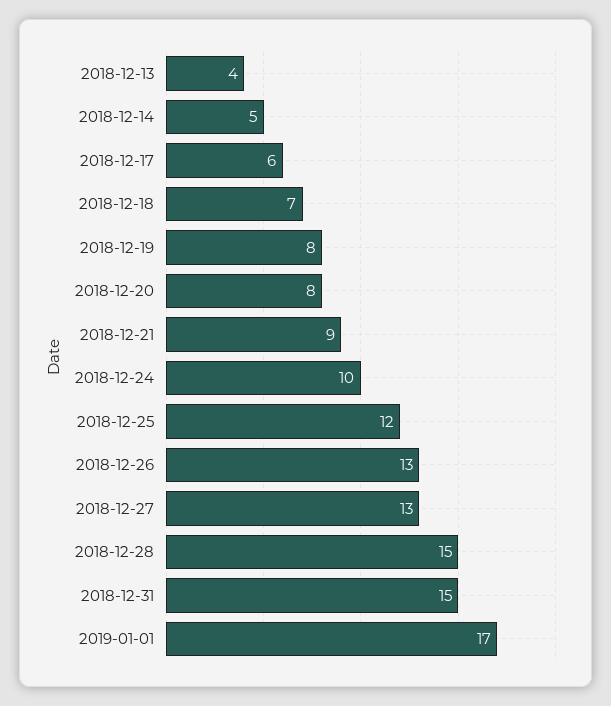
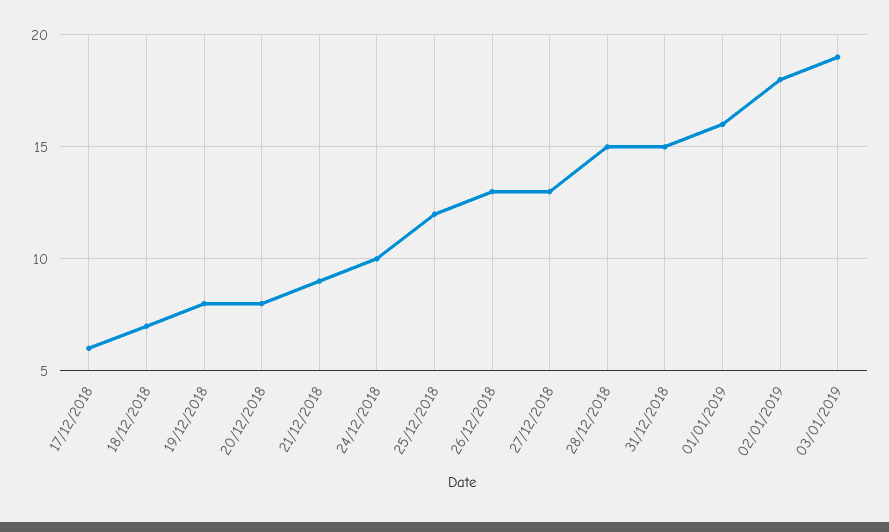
2018-12-13: 4 -> none
2018-12-14: 5 -> none
2019-01-01: 17 -> 16
02/01/2019: none -> 18
03/01/2019: none -> 19

